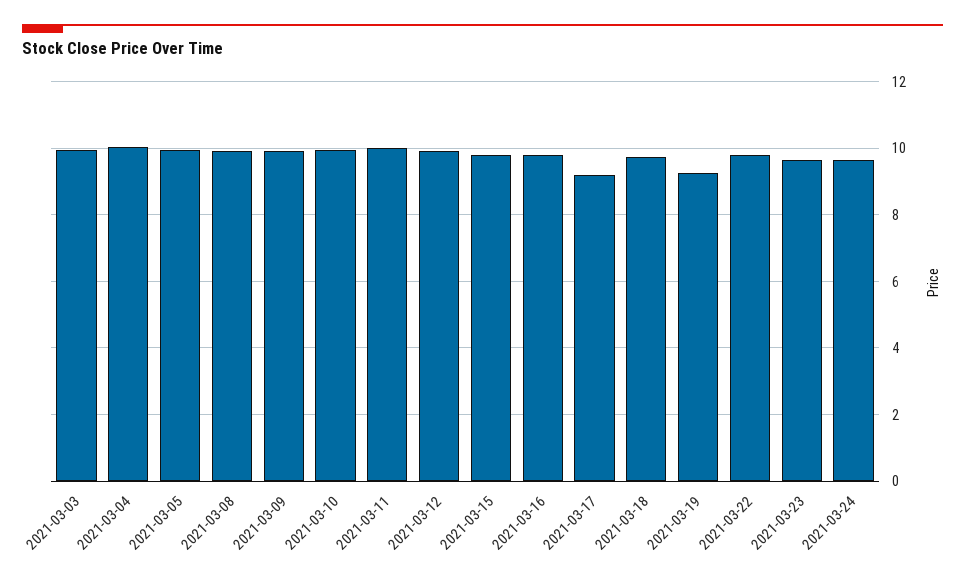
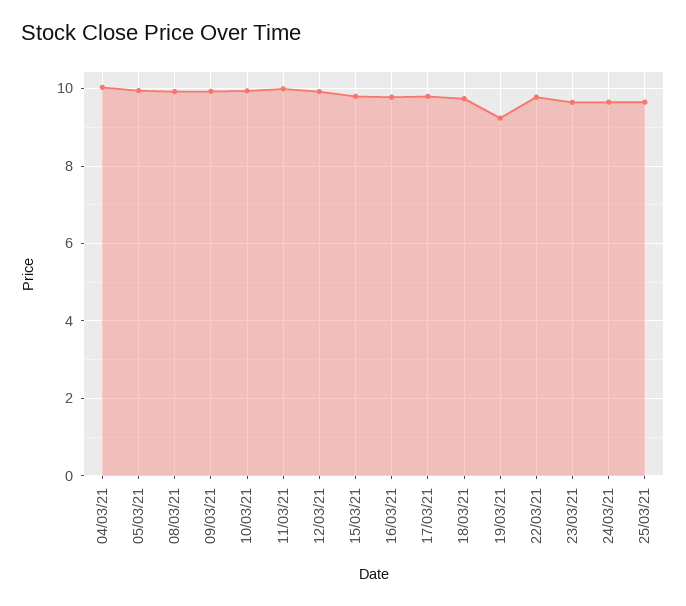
2021-03-03: 10 -> none
2021-03-17: 9.2 -> 9.8
25/03/21: none -> 9.6

